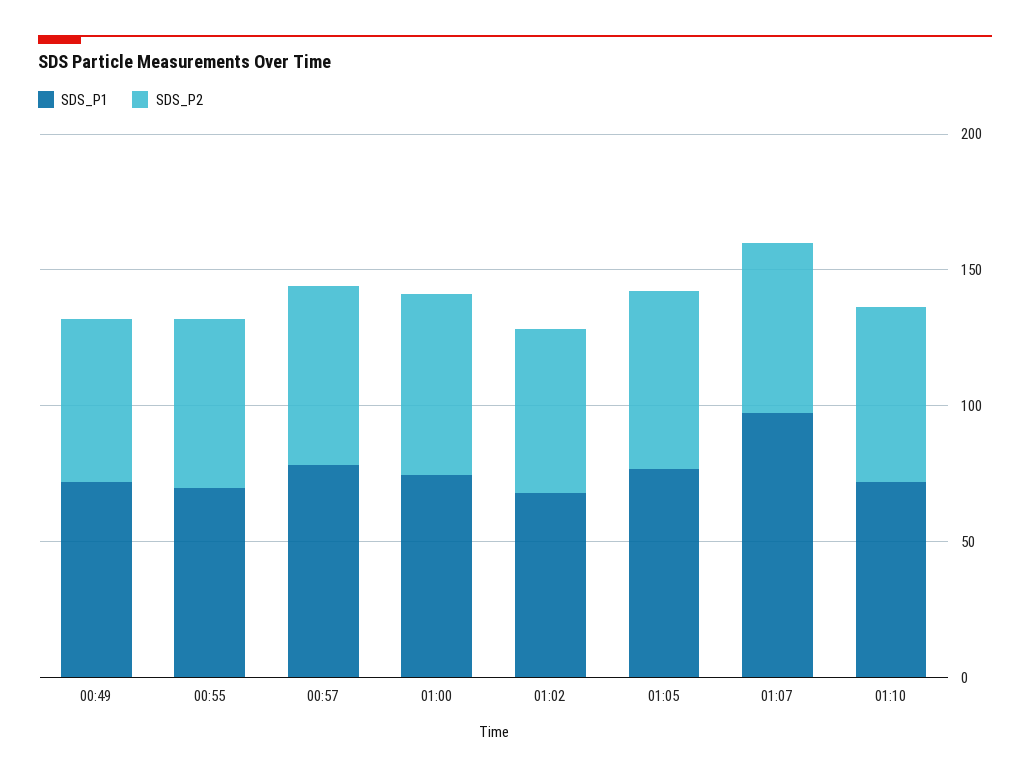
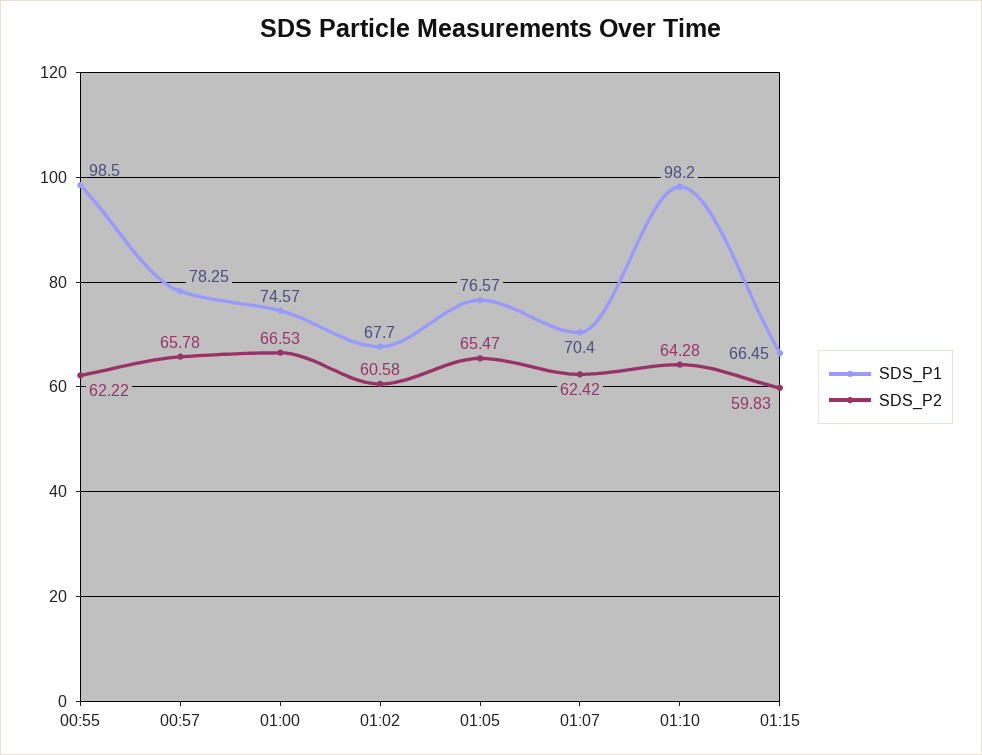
SDS_P1, 00:49: 70 -> none
SDS_P2, 00:49: 60 -> none
SDS_P1, 00:55: 70 -> 98.5
SDS_P1, 01:07: 100 -> 70.4
SDS_P1, 01:10: 70 -> 98.2
SDS_P1, 01:15: none -> 66.45
SDS_P2, 01:15: none -> 59.83

